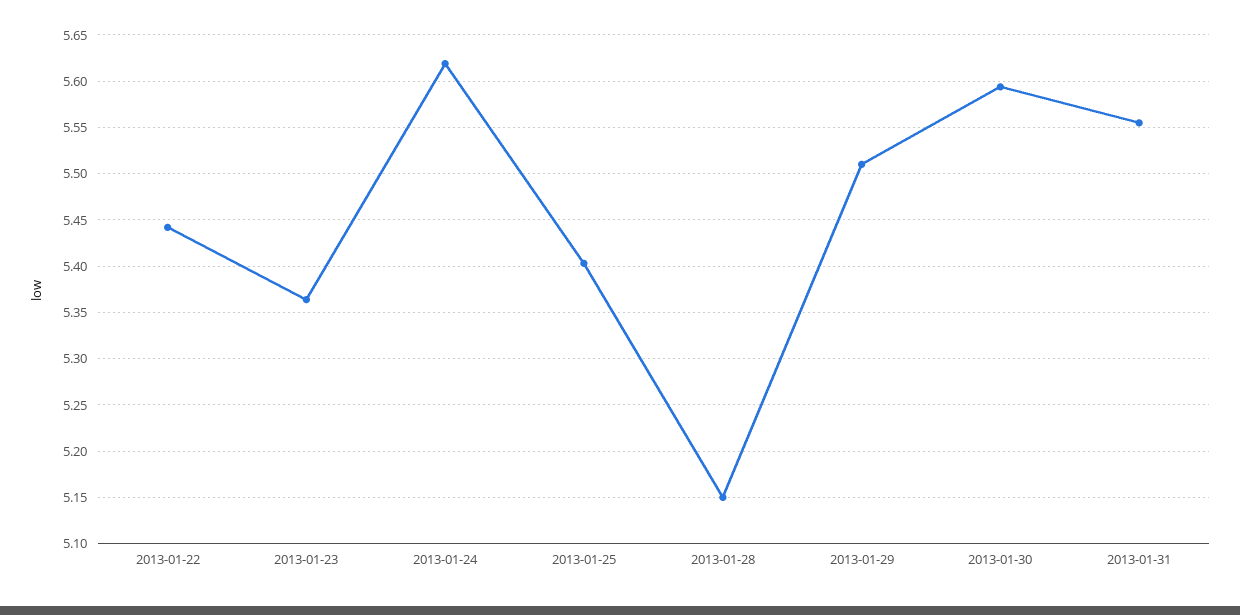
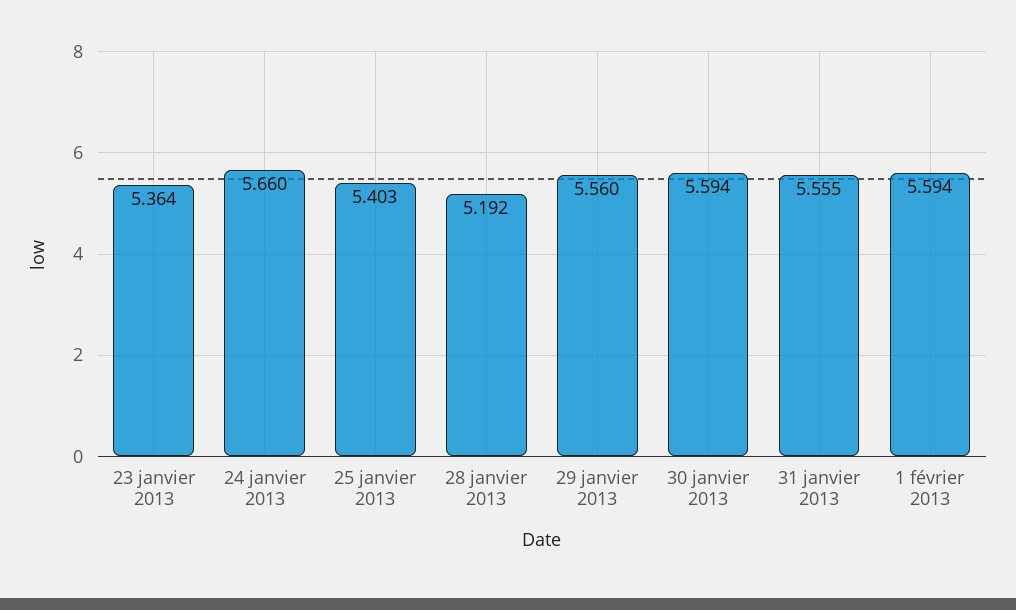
2013-01-22: 5.44 -> none
2013-01-24: 5.62 -> 5.66
2013-01-28: 5.15 -> 5.192
2013-01-29: 5.51 -> 5.56
1 février 2013: none -> 5.594

